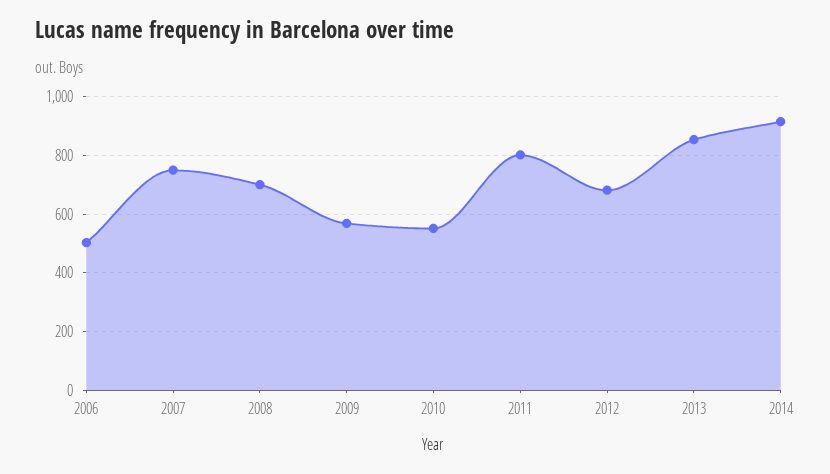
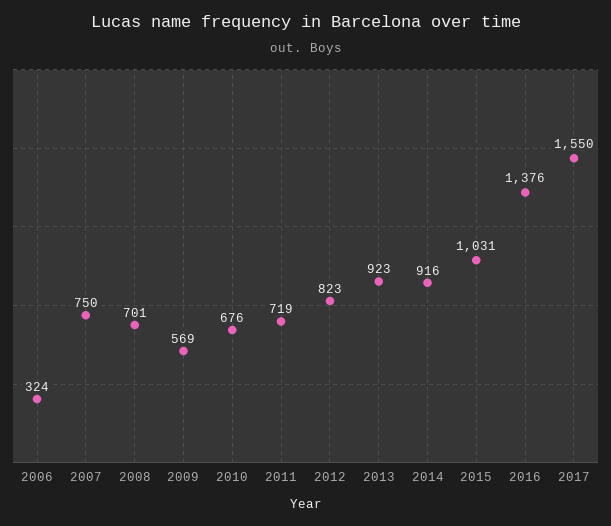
2006: 500 -> 324
2010: 550 -> 676
2011: 800 -> 719
2012: 675 -> 823
2013: 850 -> 923
2015: none -> 1031
2016: none -> 1376
2017: none -> 1550

